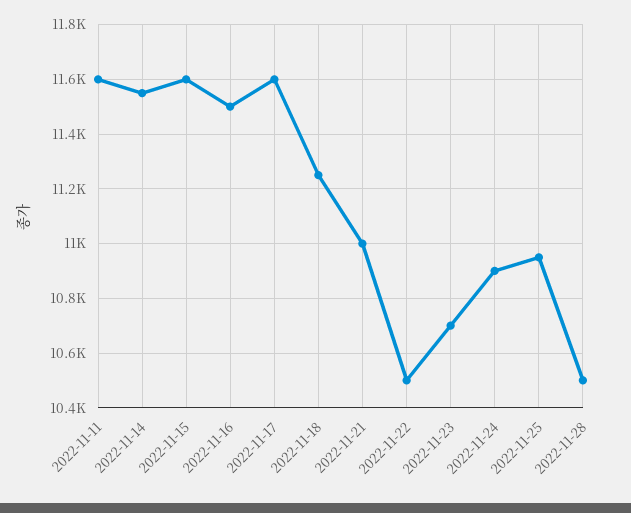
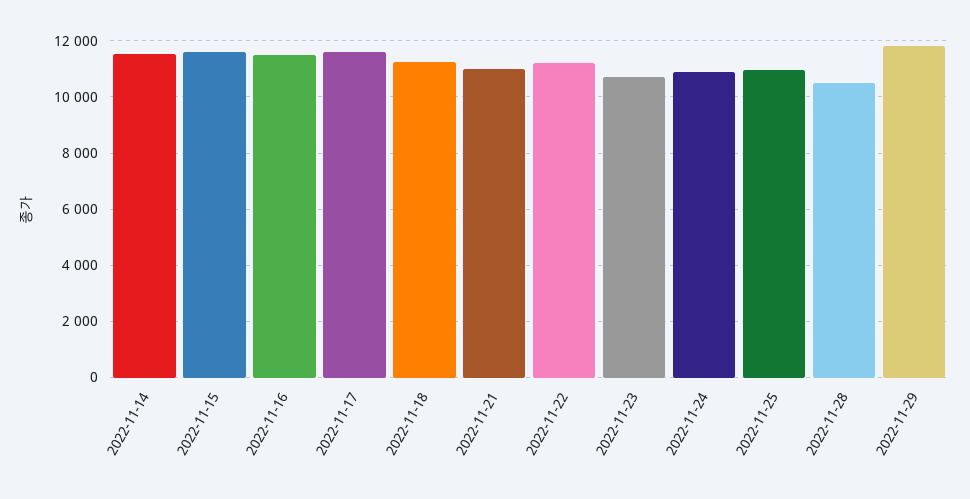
2022-11-11: 11600 -> none
2022-11-22: 10500 -> 11250
2022-11-29: none -> 11750

